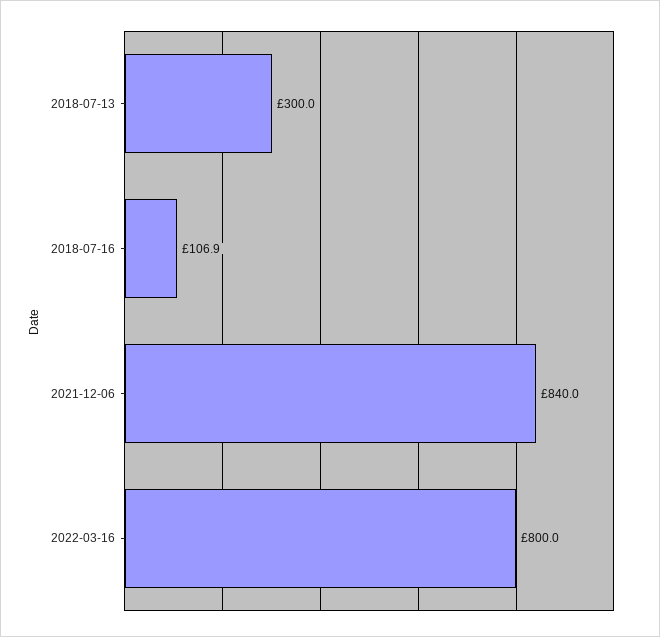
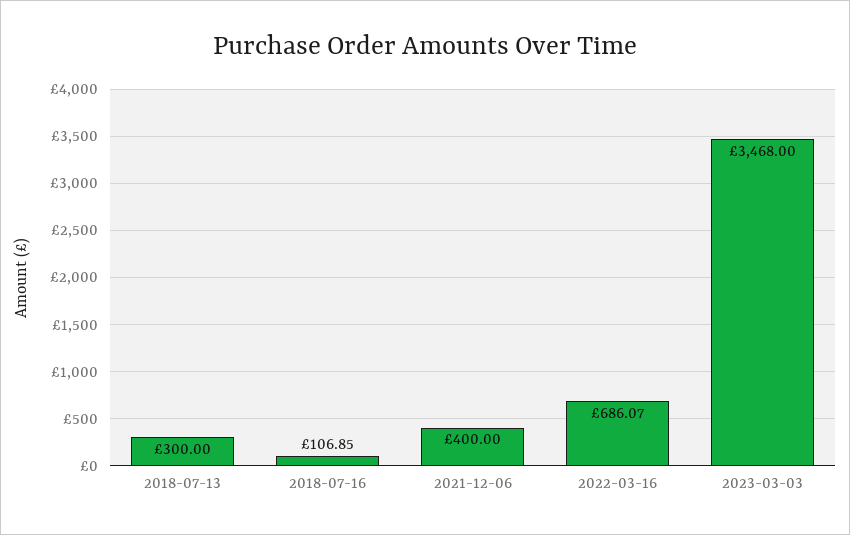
2021-12-06: 840 -> 400
2022-03-16: 800 -> 686.07
2023-03-03: none -> 3468

